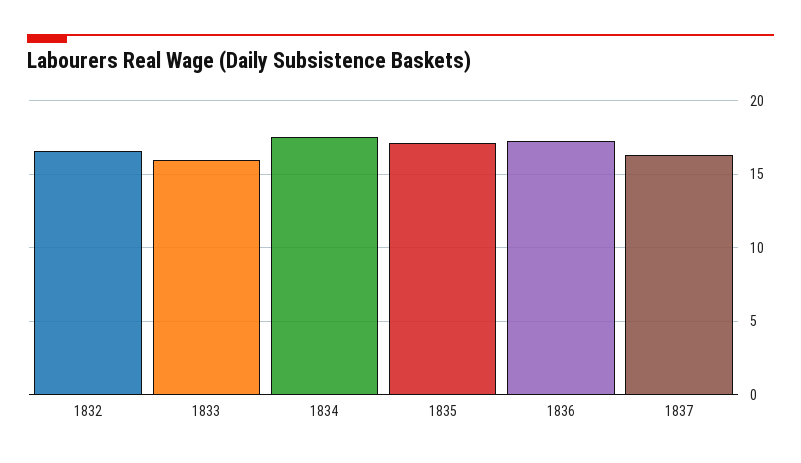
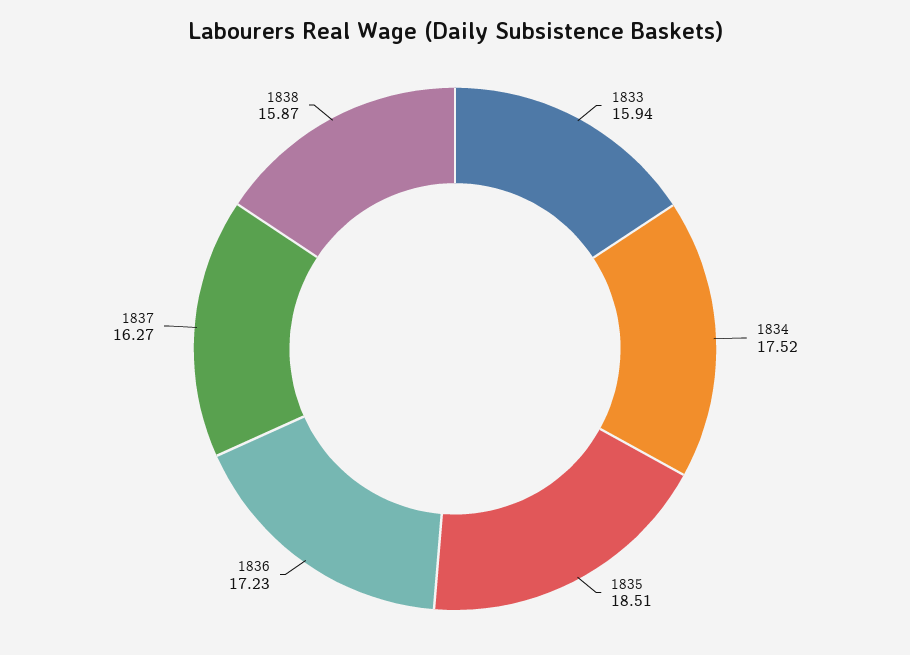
1832: 16.5 -> none
1835: 17 -> 18.51
1838: none -> 15.87

